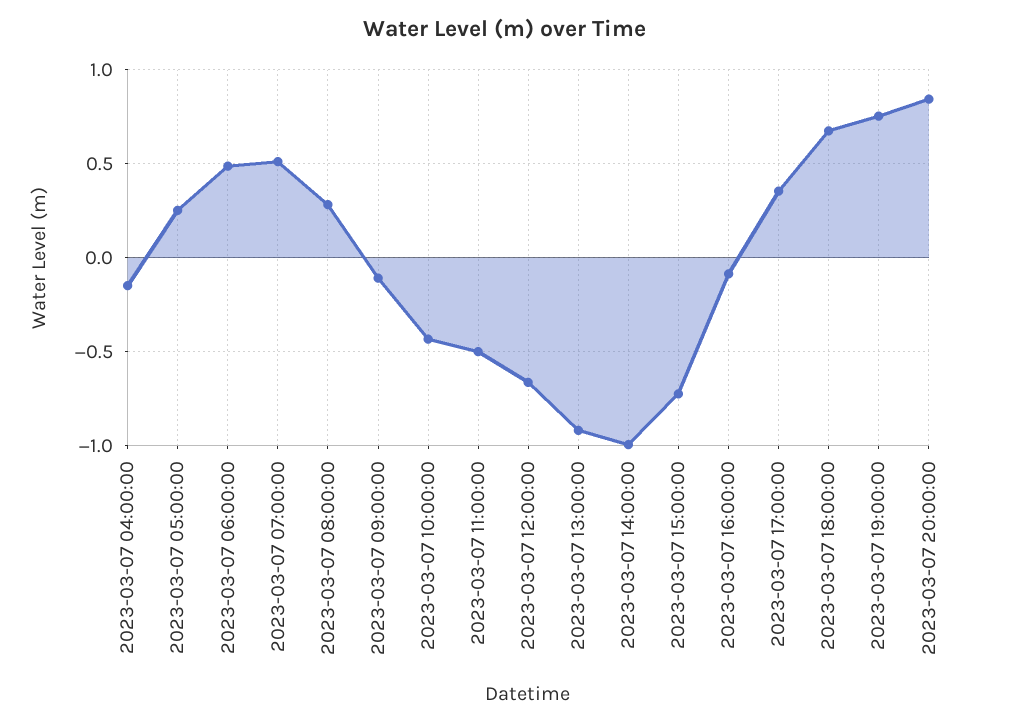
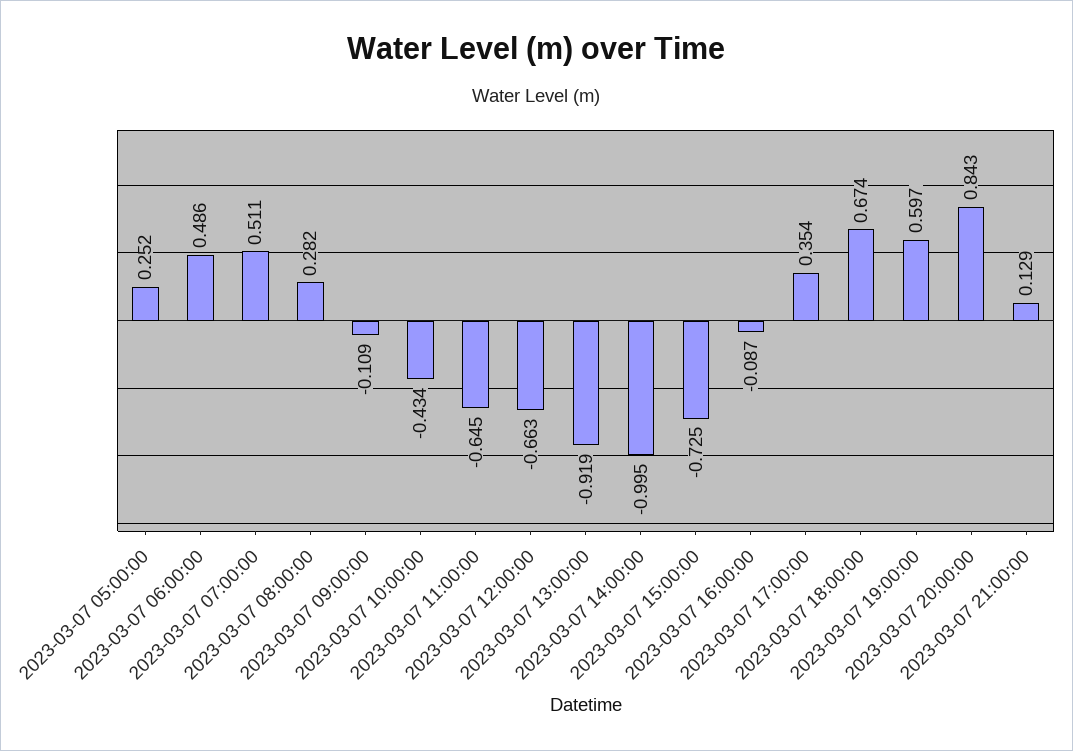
2023-03-07 04:00:00: -0.15 -> none
2023-03-07 11:00:00: -0.5 -> -0.645
2023-03-07 19:00:00: 0.75 -> 0.597
2023-03-07 21:00:00: none -> 0.129

